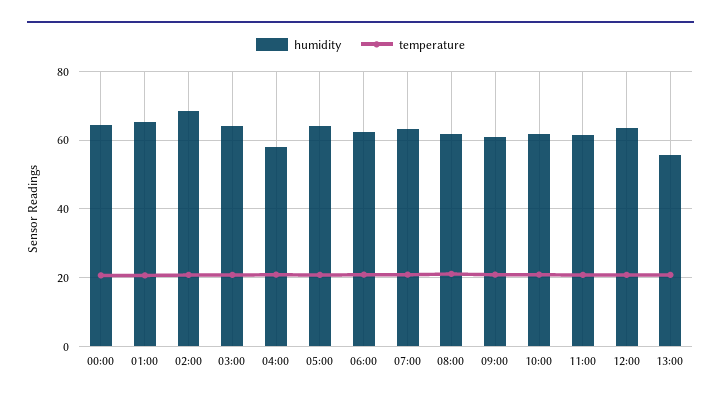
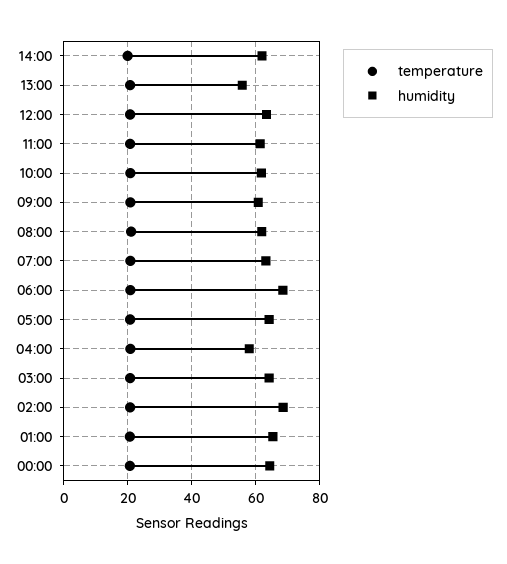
humidity, 06:00: 62 -> 68
temperature, 14:00: none -> 20
humidity, 14:00: none -> 62

